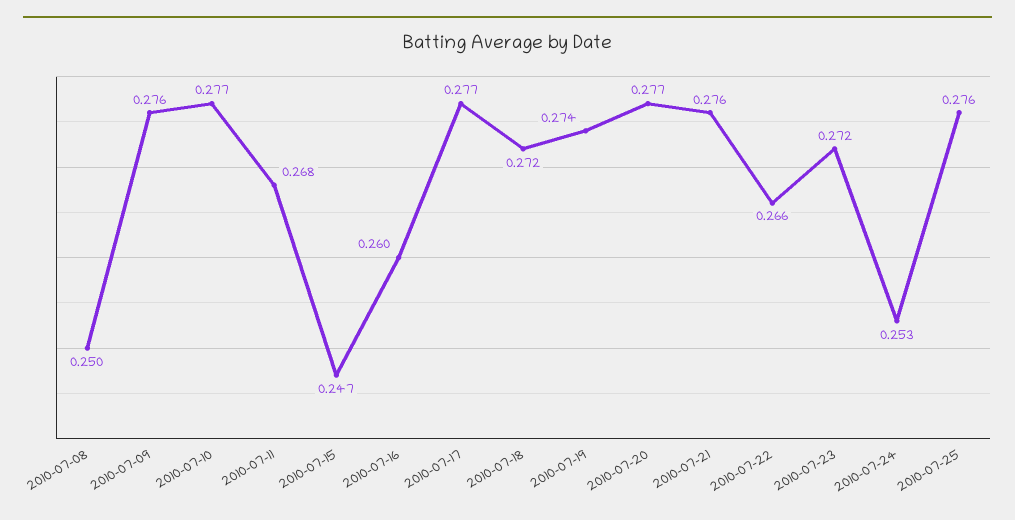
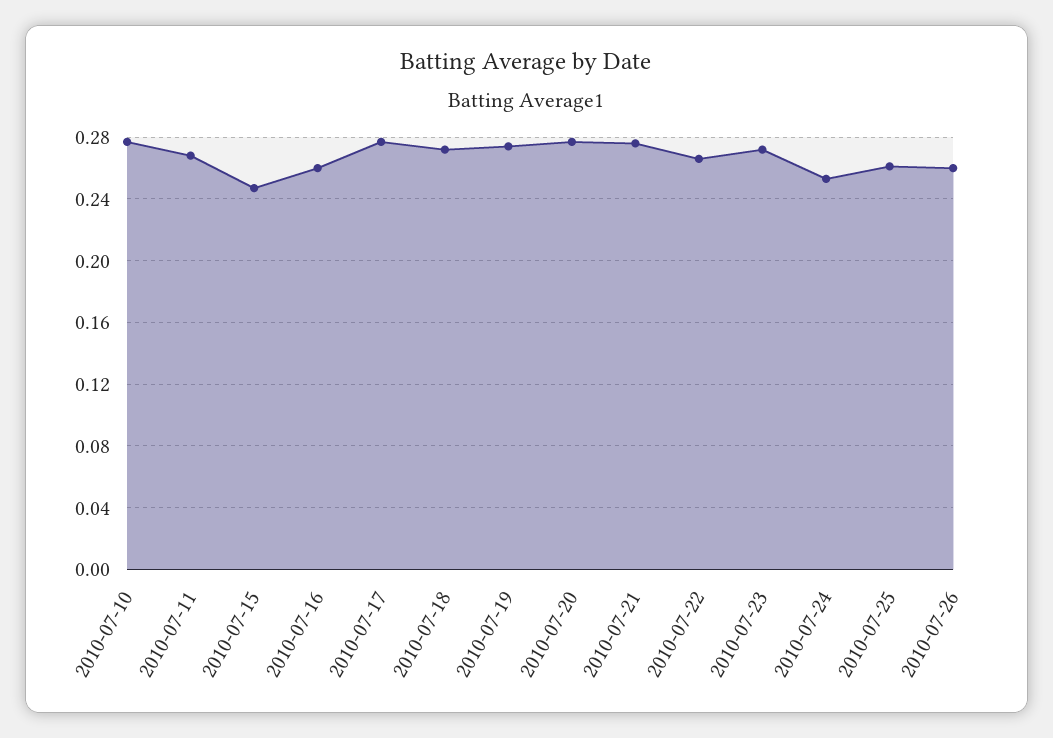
2010-07-08: 0.25 -> none
2010-07-09: 0.276 -> none
2010-07-25: 0.276 -> 0.26
2010-07-26: none -> 0.26

